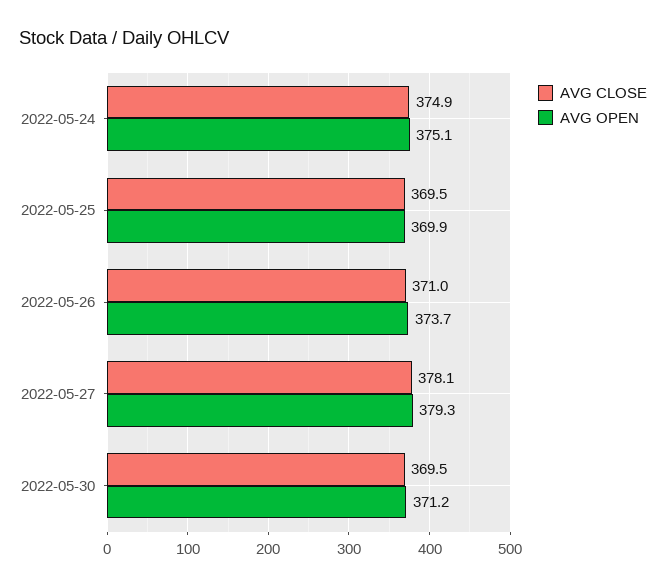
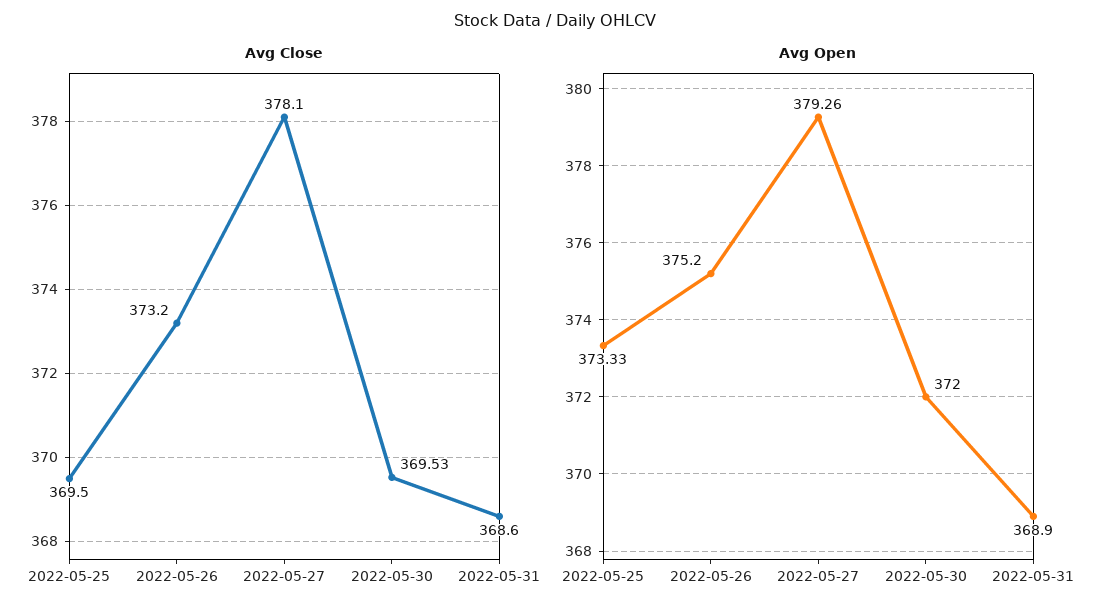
AVG CLOSE, 2022-05-24: 374.9 -> none
AVG OPEN, 2022-05-24: 375.1 -> none
AVG OPEN, 2022-05-25: 369.9 -> 373.33
AVG CLOSE, 2022-05-26: 371 -> 373.2
AVG OPEN, 2022-05-26: 373.7 -> 375.2
AVG OPEN, 2022-05-30: 371.2 -> 372
AVG CLOSE, 2022-05-31: none -> 368.6
AVG OPEN, 2022-05-31: none -> 368.9

